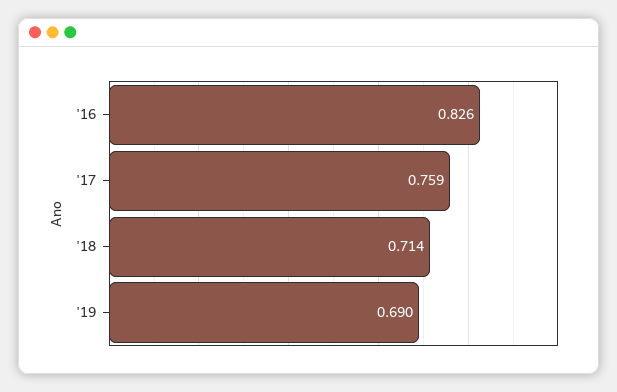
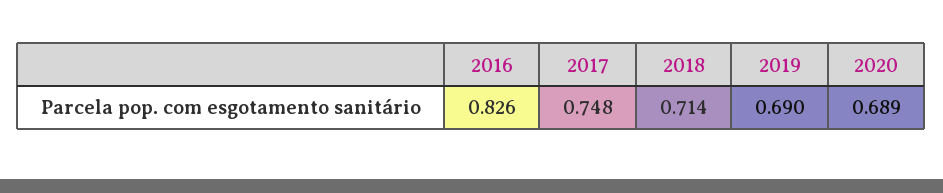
'17: 0.759 -> 0.748
2020: none -> 0.689

